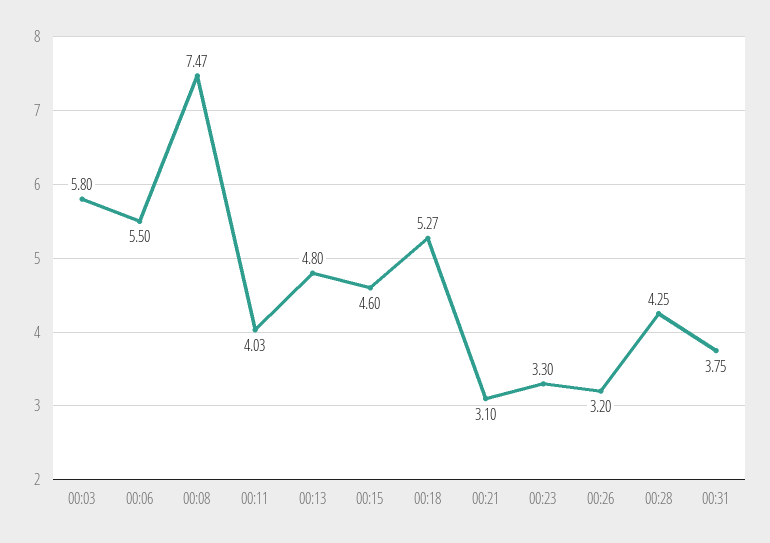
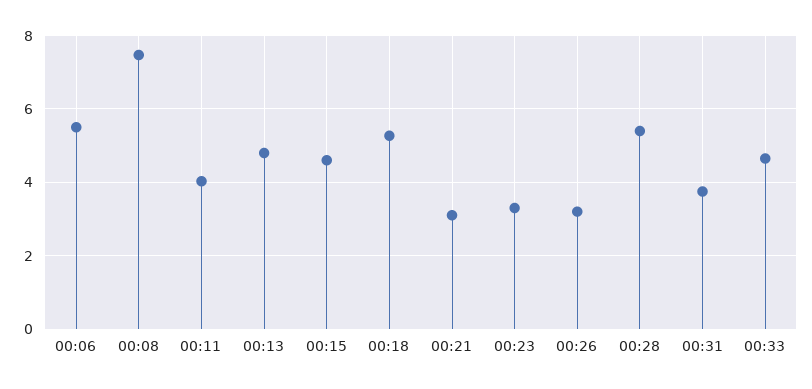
00:03: 5.8 -> none
00:28: 4.25 -> 5.4
00:33: none -> 4.6

